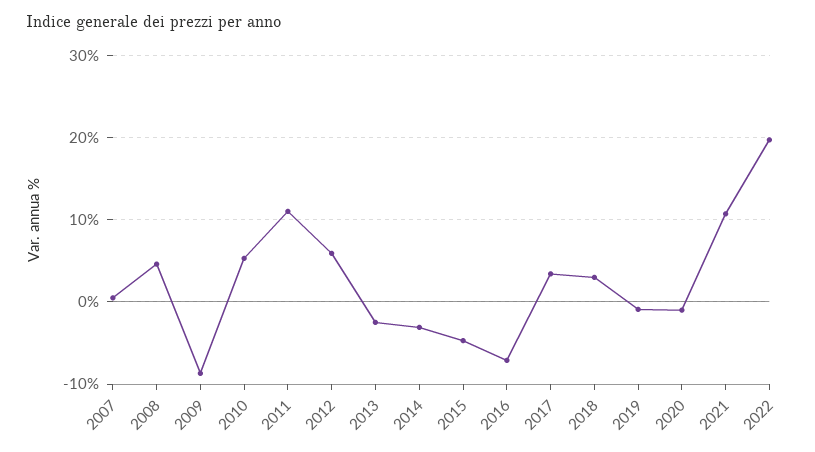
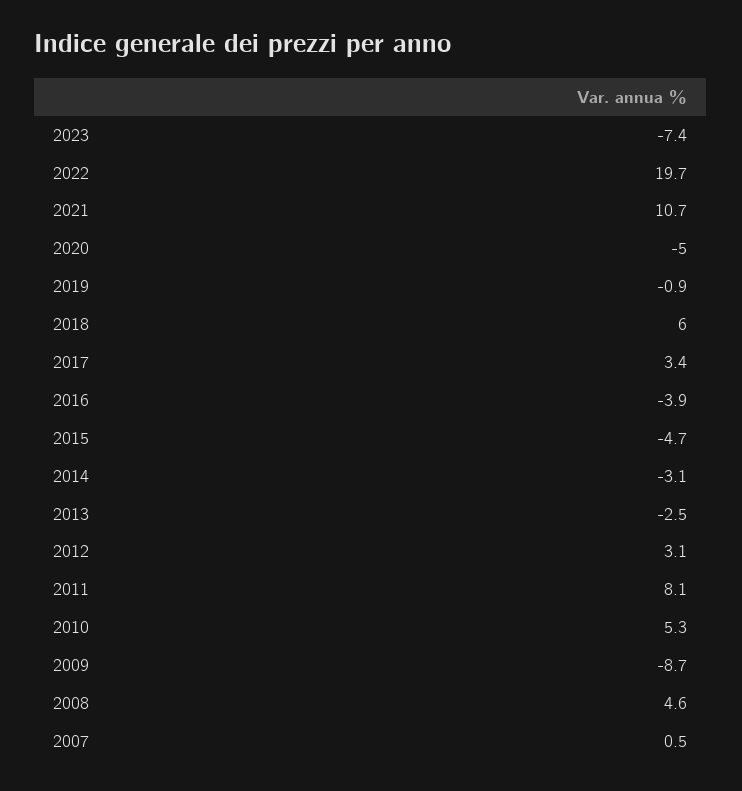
2011: 11 -> 8.1
2012: 6 -> 3.1
2016: -7 -> -3.9
2018: 3 -> 6
2020: -1 -> -5
2023: none -> -7.4

